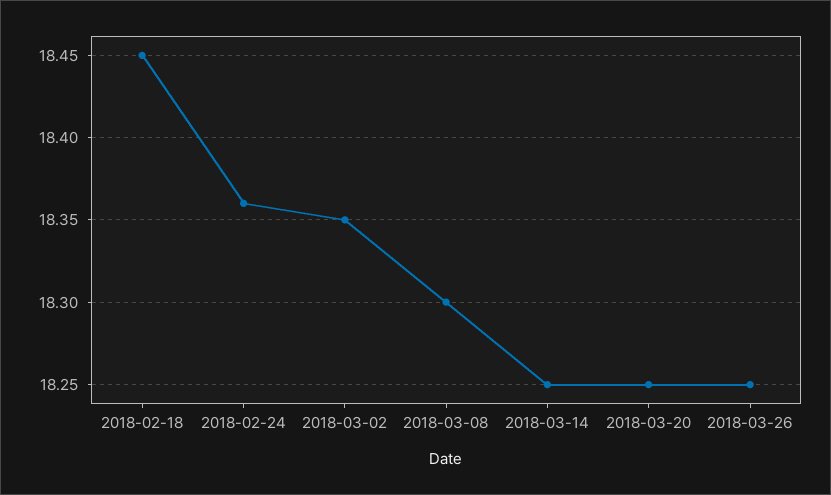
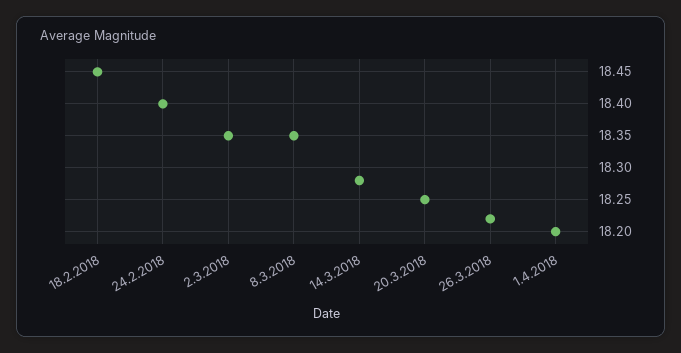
2018-02-24: 18.36 -> 18.4
2018-03-08: 18.3 -> 18.35
2018-03-14: 18.25 -> 18.28
2018-03-26: 18.25 -> 18.22
1.4.2018: none -> 18.2

